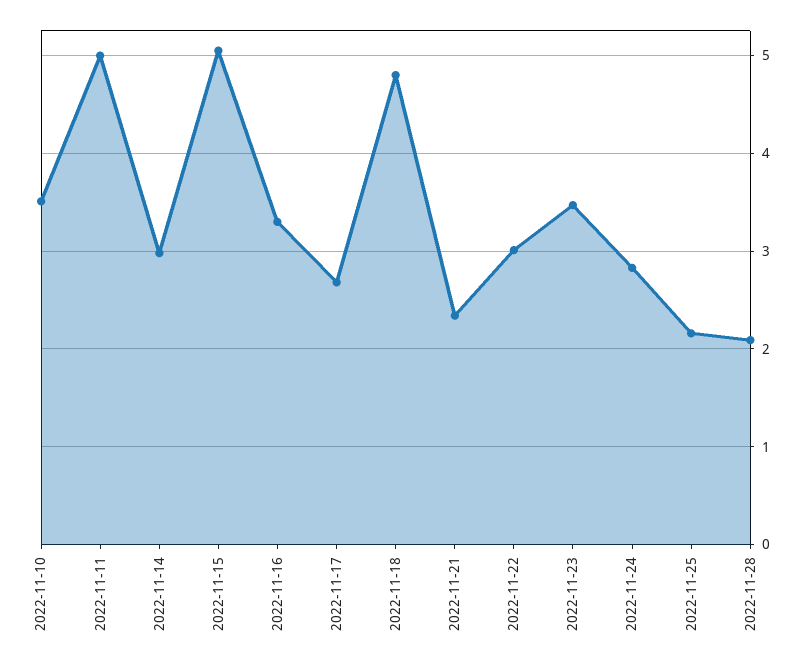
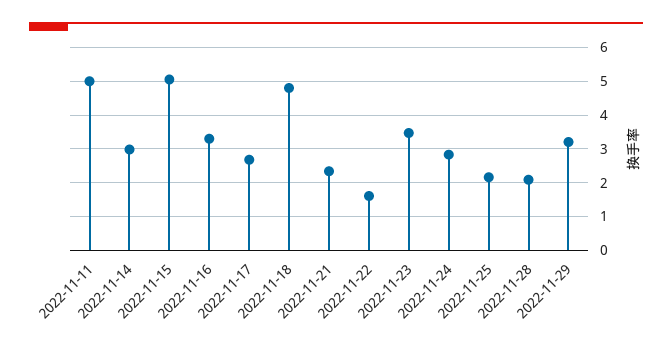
2022-11-10: 3.5 -> none
2022-11-22: 3 -> 1.6
2022-11-29: none -> 3.2

